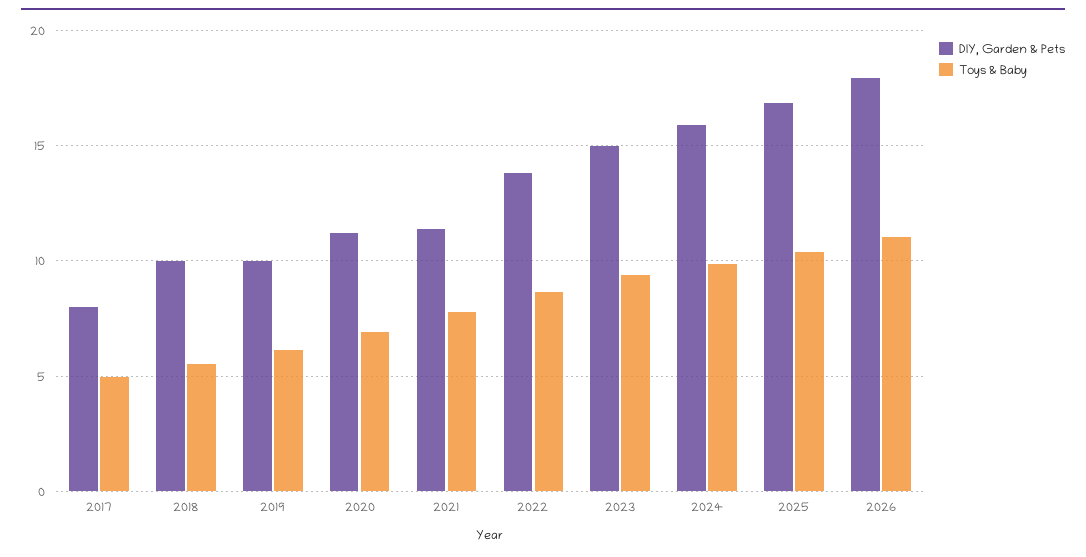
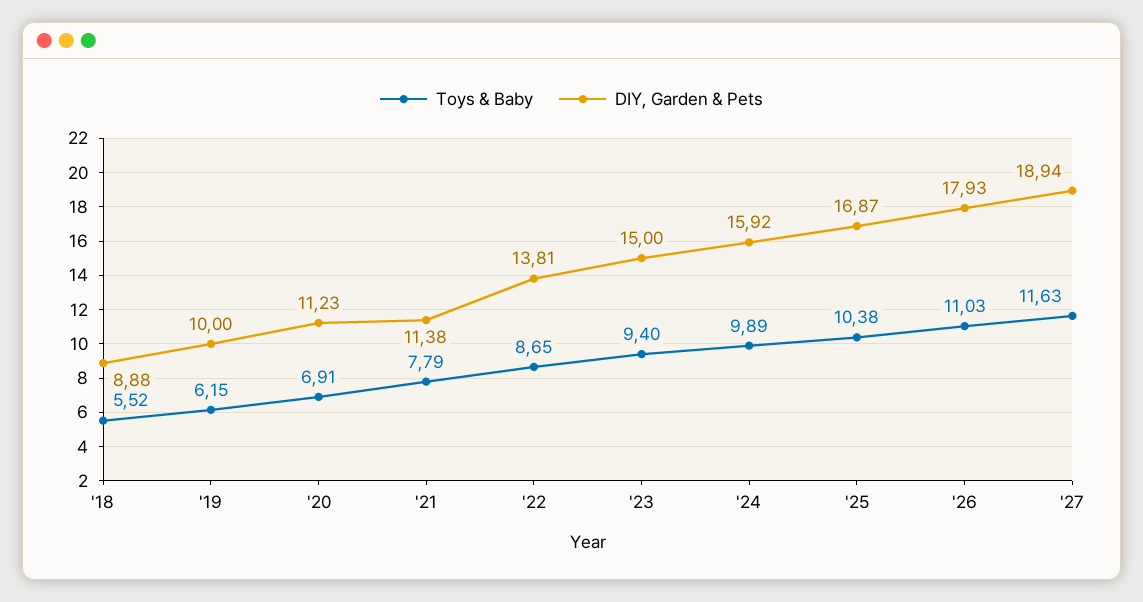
DIY, Garden & Pets, 2017: 8 -> none
Toys & Baby, 2017: 5 -> none
DIY, Garden & Pets, 2018: 10 -> 8.88
Toys & Baby, '27: none -> 11.63
DIY, Garden & Pets, '27: none -> 18.94

